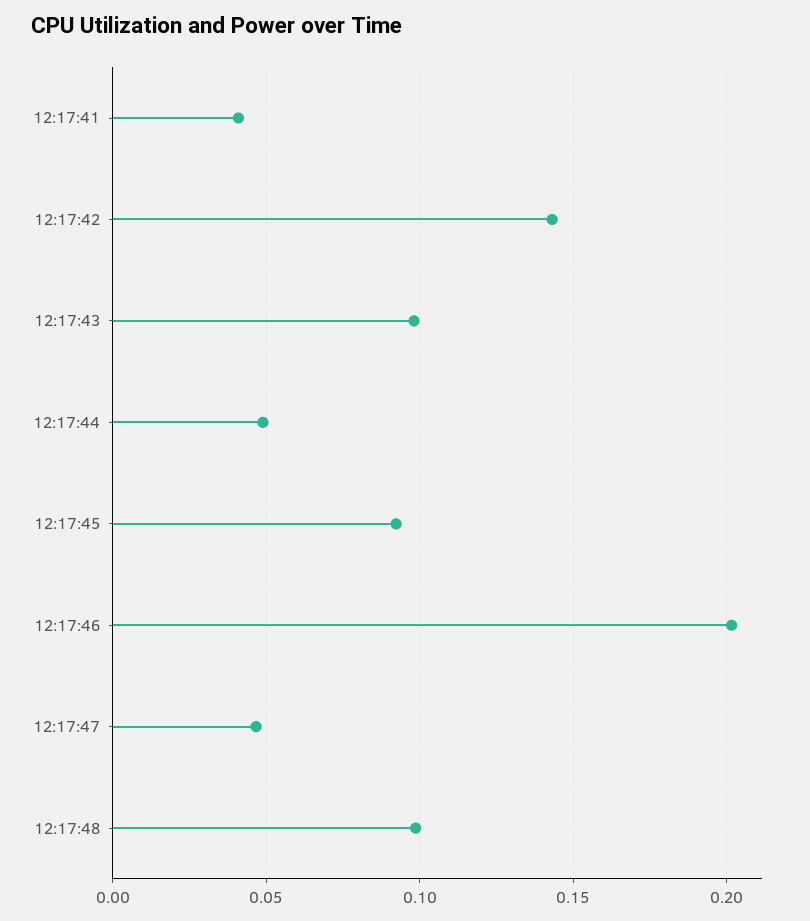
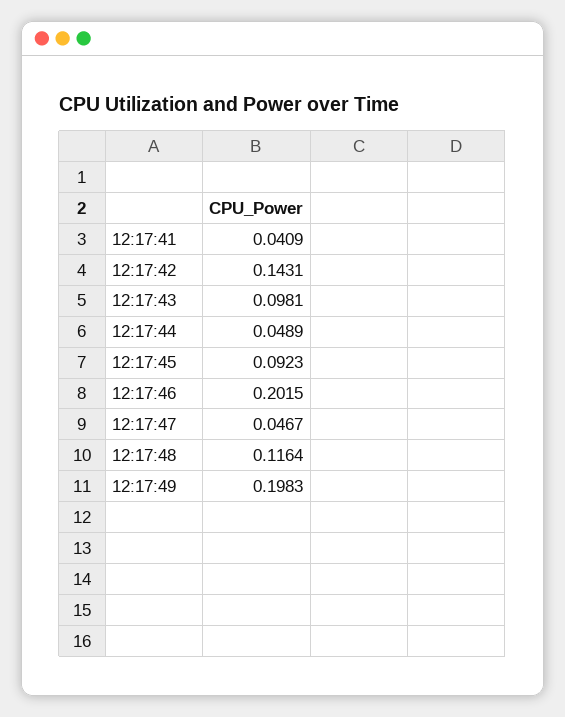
12:17:48: 0.1 -> 0.1164
12:17:49: none -> 0.1983

